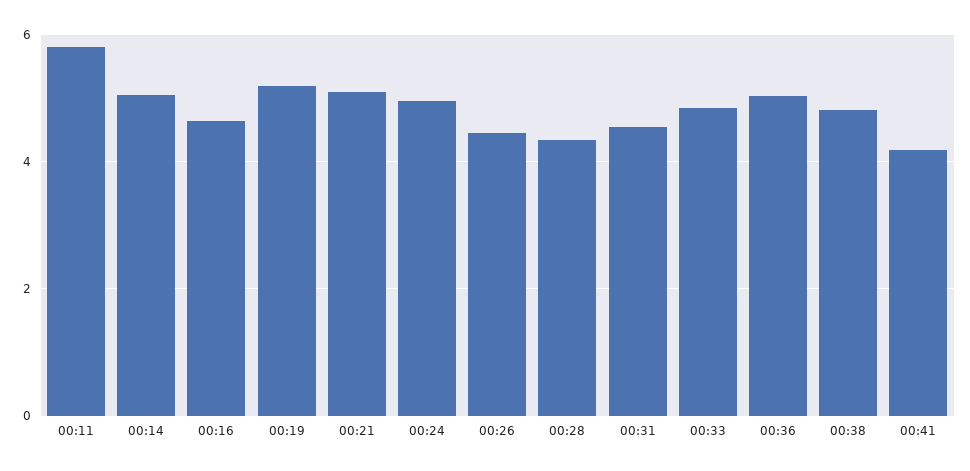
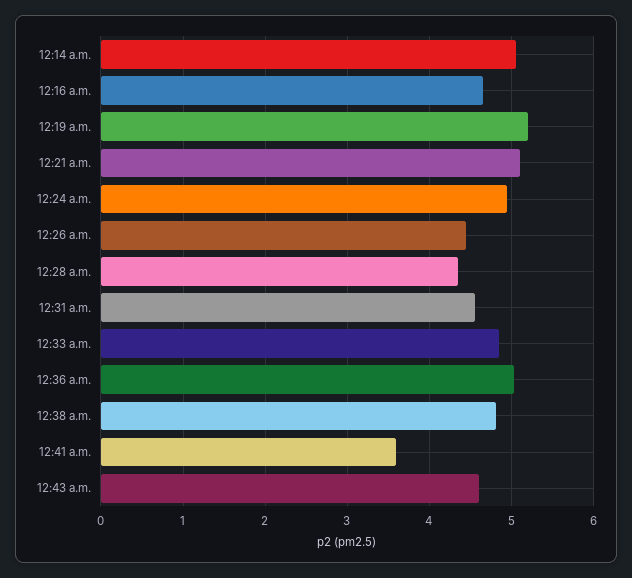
00:11: 5.8 -> none
00:41: 4.2 -> 3.6
12:43 a.m.: none -> 4.6

